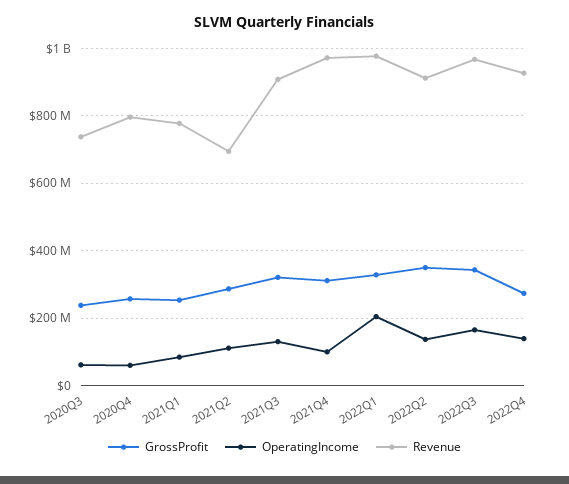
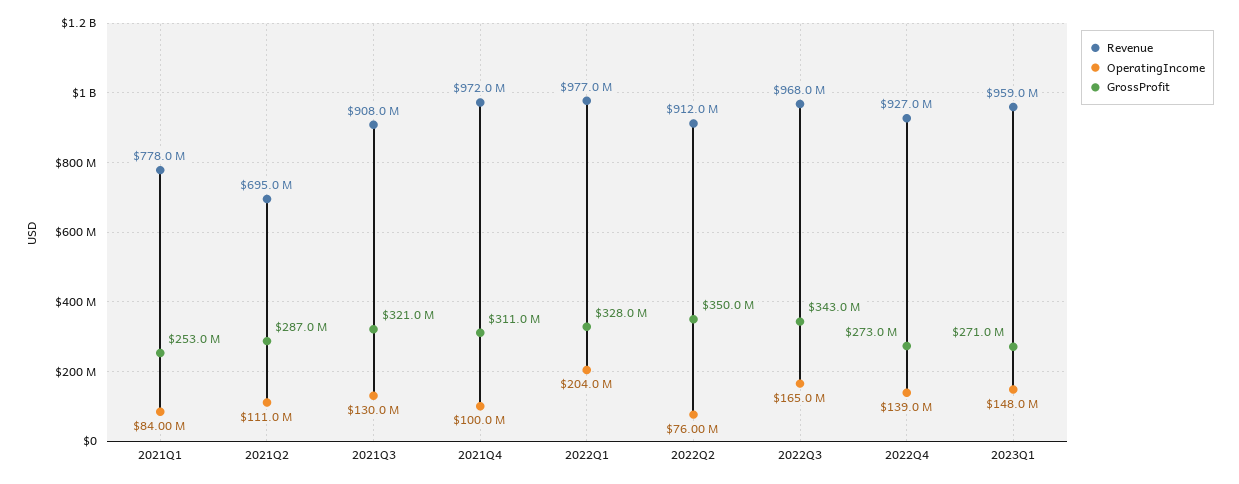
GrossProfit, 2020Q3: 240000000 -> none
OperatingIncome, 2020Q3: 60000000 -> none
Revenue, 2020Q3: 740000000 -> none
GrossProfit, 2020Q4: 260000000 -> none
OperatingIncome, 2020Q4: 60000000 -> none
Revenue, 2020Q4: 800000000 -> none
OperatingIncome, 2022Q2: 140000000 -> 76000000
Revenue, 2023Q1: none -> 959000000
OperatingIncome, 2023Q1: none -> 148000000
GrossProfit, 2023Q1: none -> 271000000

